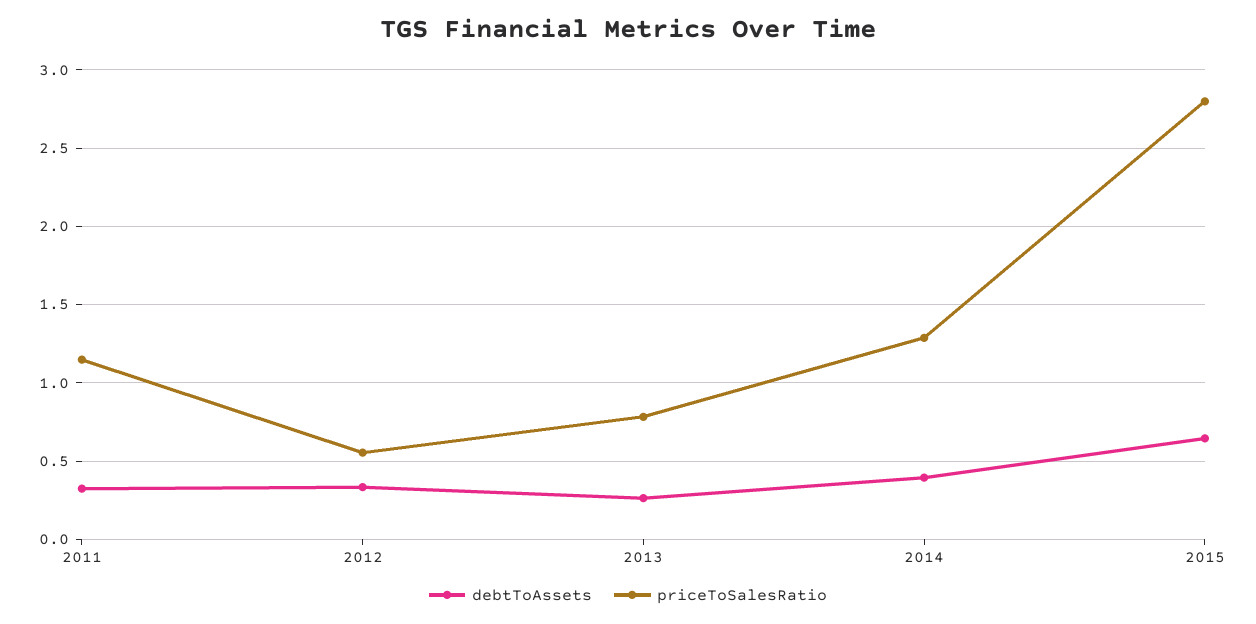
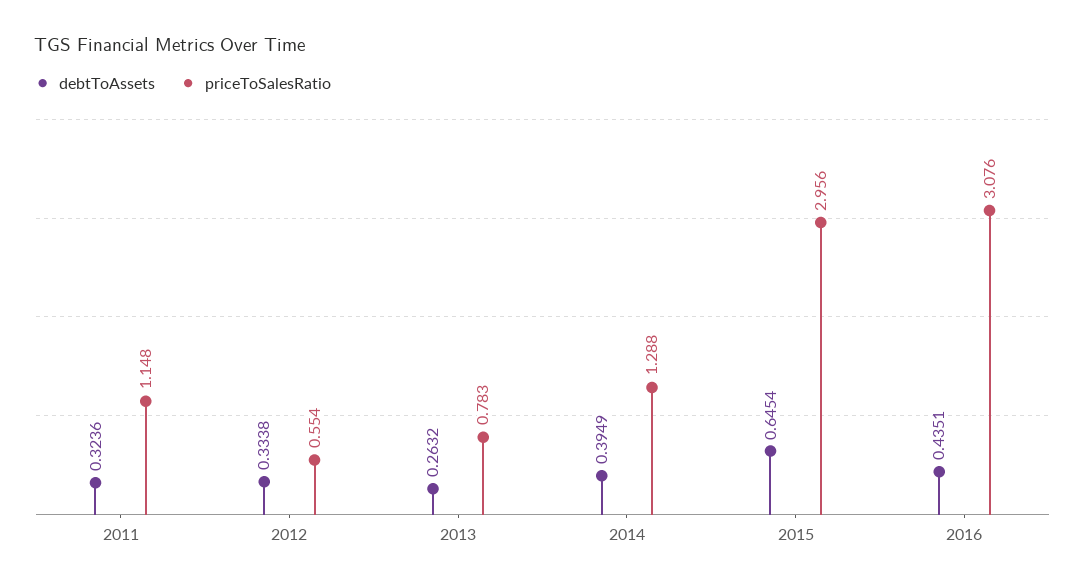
priceToSalesRatio, 2015: 2.8 -> 2.956
debtToAssets, 2016: none -> 0.4351
priceToSalesRatio, 2016: none -> 3.076

